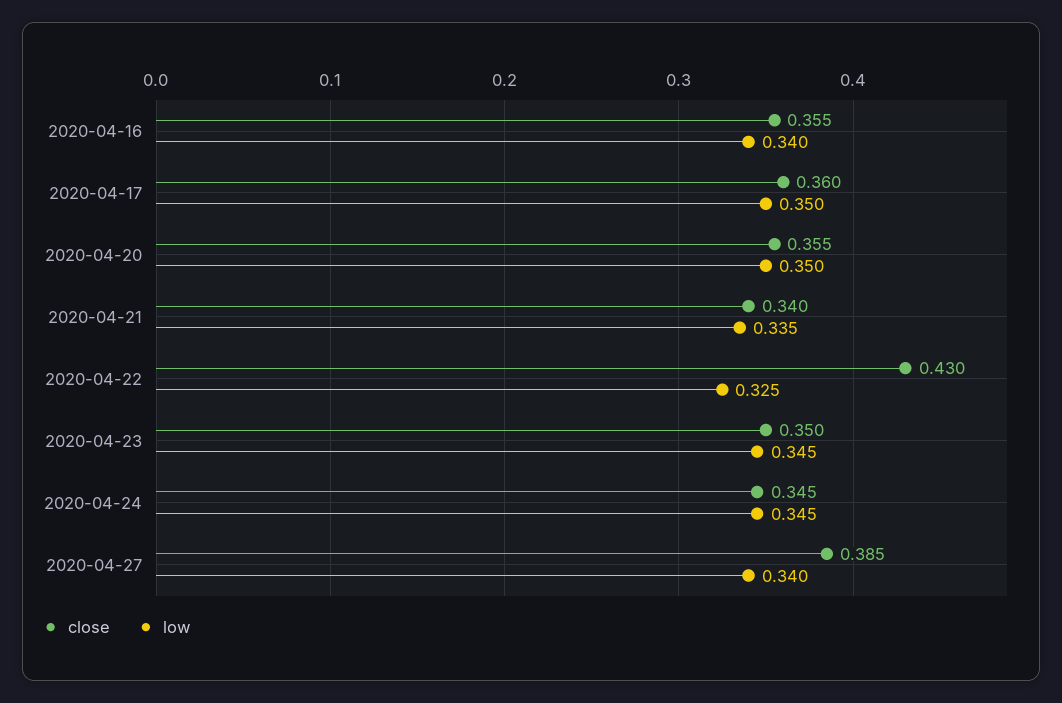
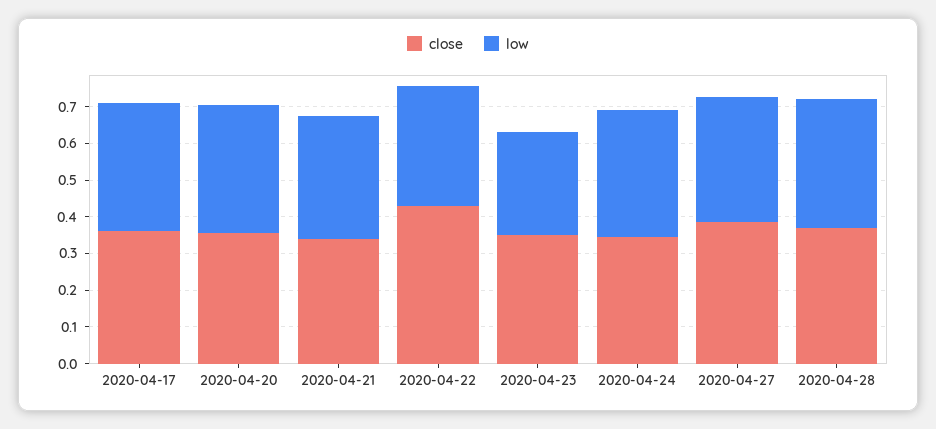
close, 2020-04-16: 0.355 -> none
low, 2020-04-16: 0.34 -> none
low, 2020-04-23: 0.345 -> 0.275
close, 2020-04-28: none -> 0.375
low, 2020-04-28: none -> 0.35

